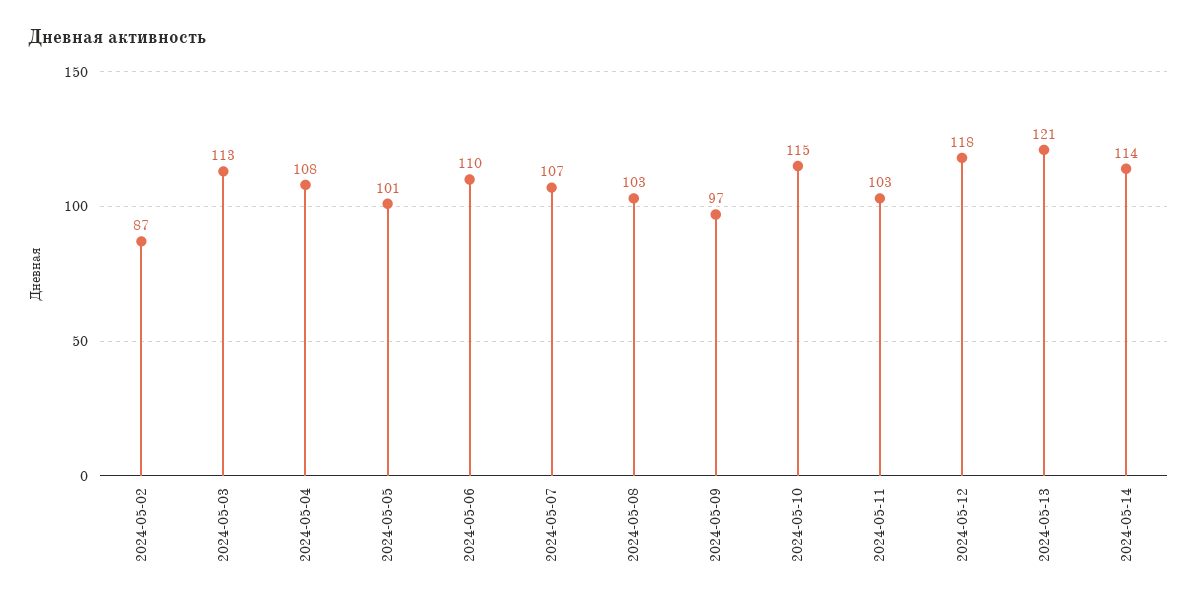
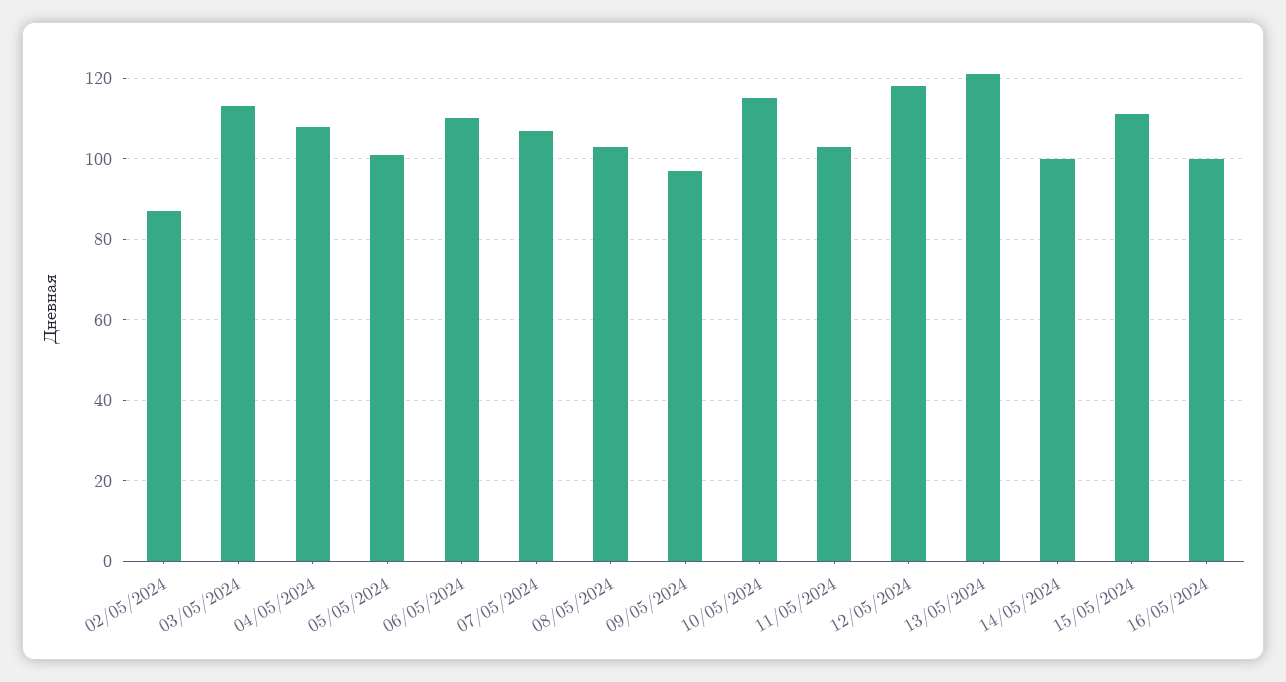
2024-05-14: 114 -> 100
15/05/2024: none -> 110
16/05/2024: none -> 100

